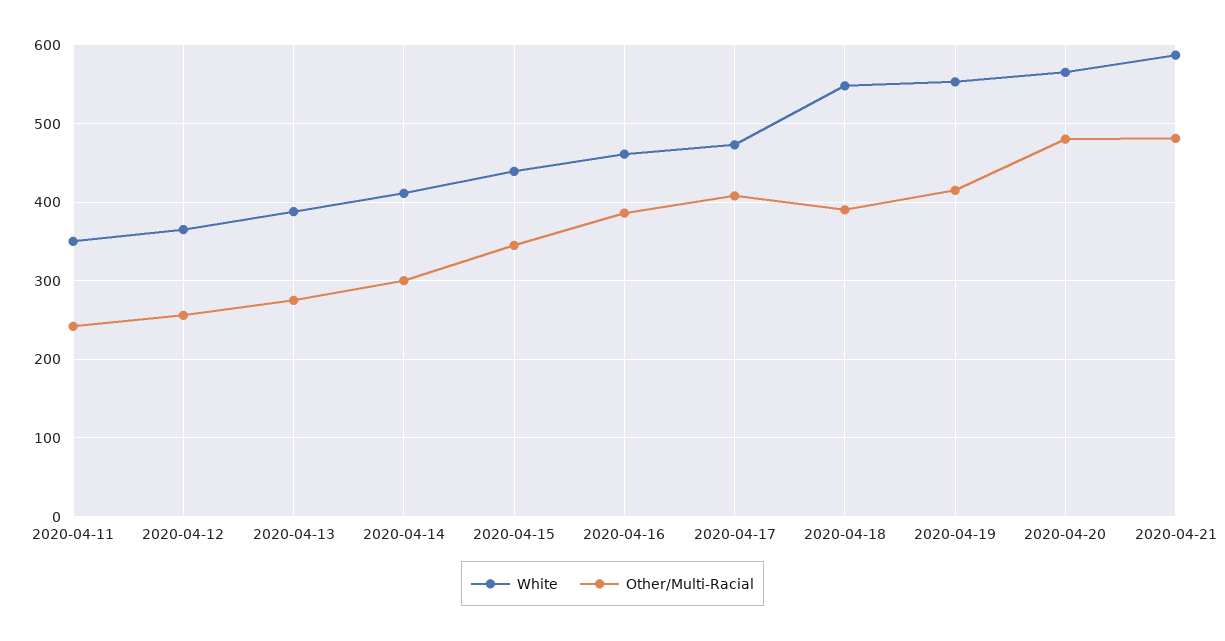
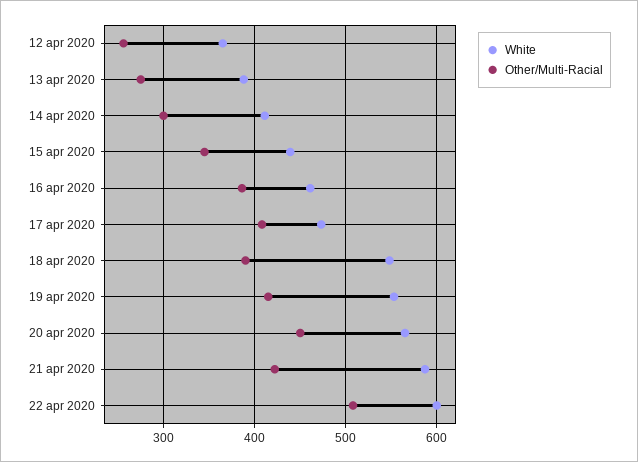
White, 2020-04-11: 350 -> none
Other/Multi-Racial, 2020-04-11: 240 -> none
Other/Multi-Racial, 2020-04-20: 480 -> 450
Other/Multi-Racial, 2020-04-21: 480 -> 420
White, 22 apr 2020: none -> 600
Other/Multi-Racial, 22 apr 2020: none -> 510

